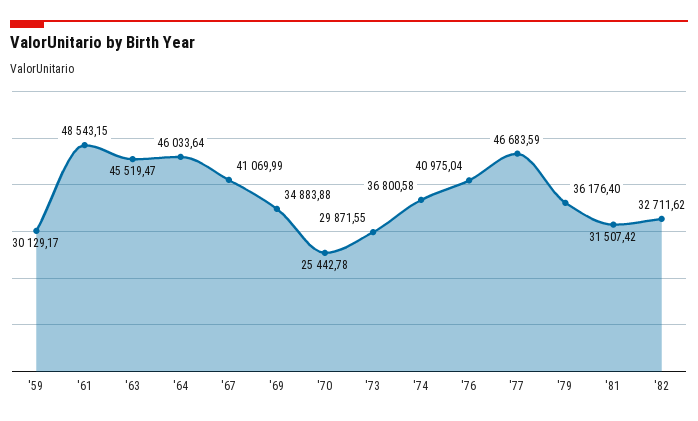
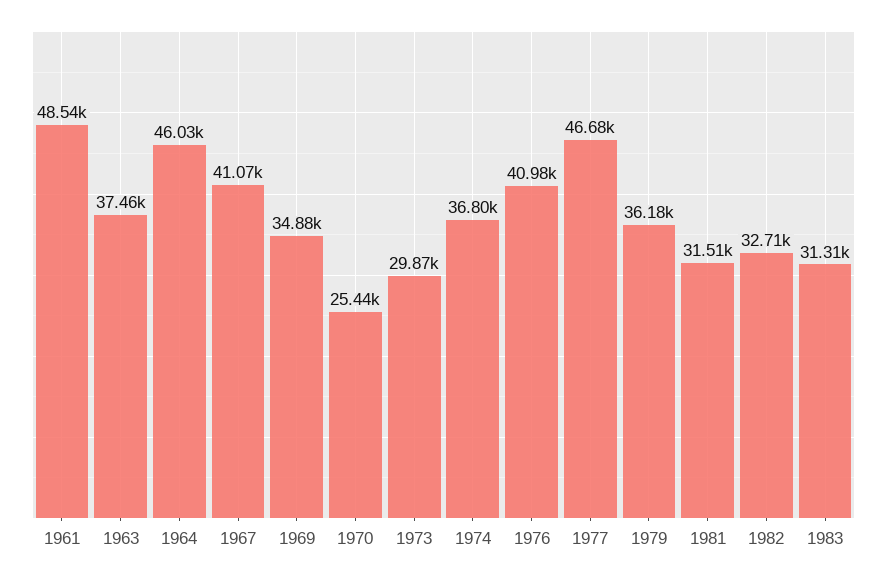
'59: 30129.17 -> none
'63: 45519.47 -> 37460
1983: none -> 31310

